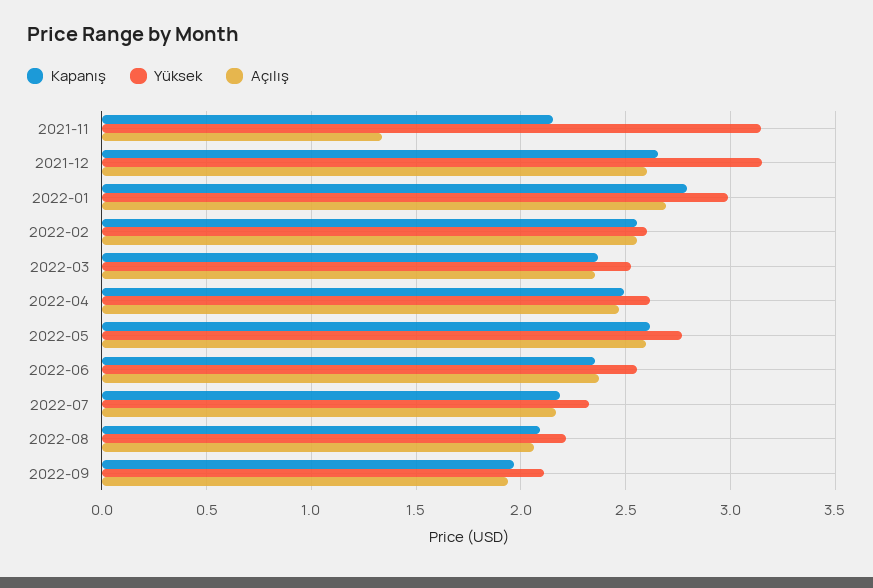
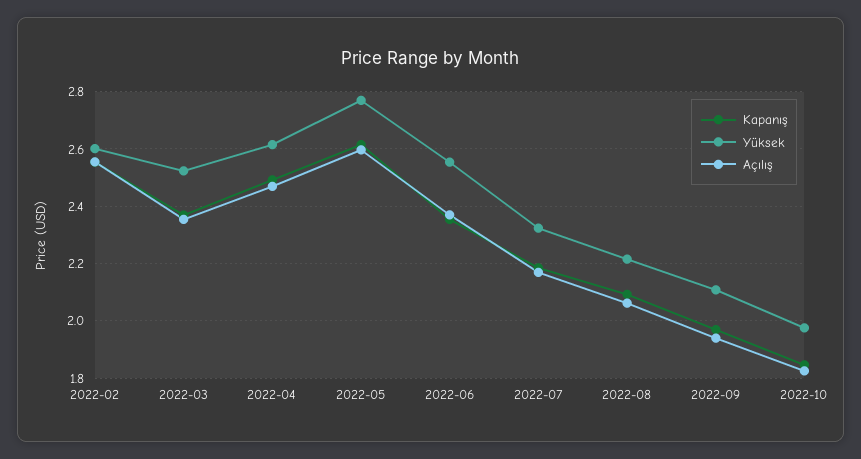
Kapanış, 2021-11: 2.15 -> none
Yüksek, 2021-11: 3.15 -> none
Açılış, 2021-11: 1.35 -> none
Kapanış, 2021-12: 2.65 -> none
Yüksek, 2021-12: 3.15 -> none
Açılış, 2021-12: 2.6 -> none
Kapanış, 2022-01: 2.8 -> none
Yüksek, 2022-01: 3 -> none
Açılış, 2022-01: 2.7 -> none
Kapanış, 2022-10: none -> 1.85
Yüksek, 2022-10: none -> 1.975
Açılış, 2022-10: none -> 1.825

